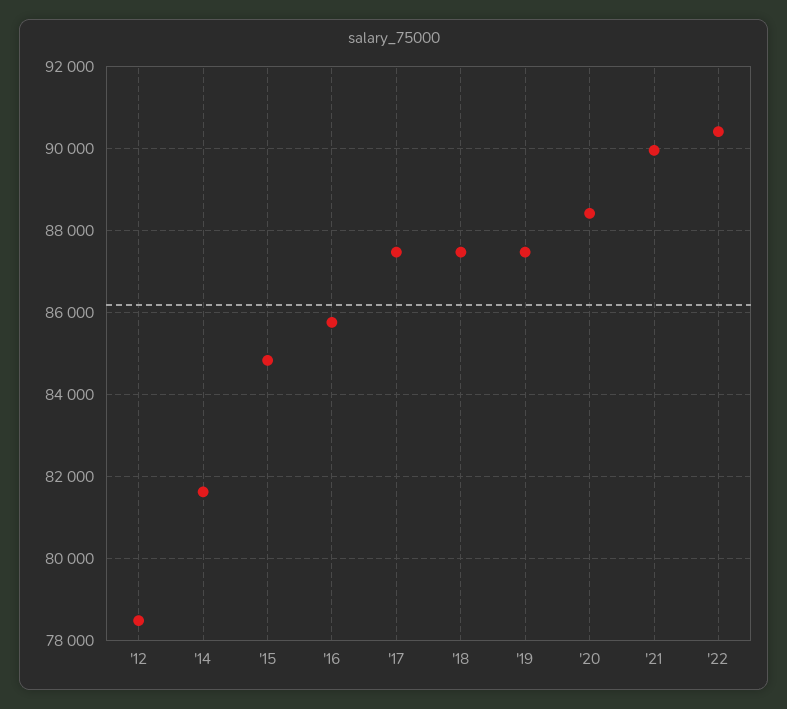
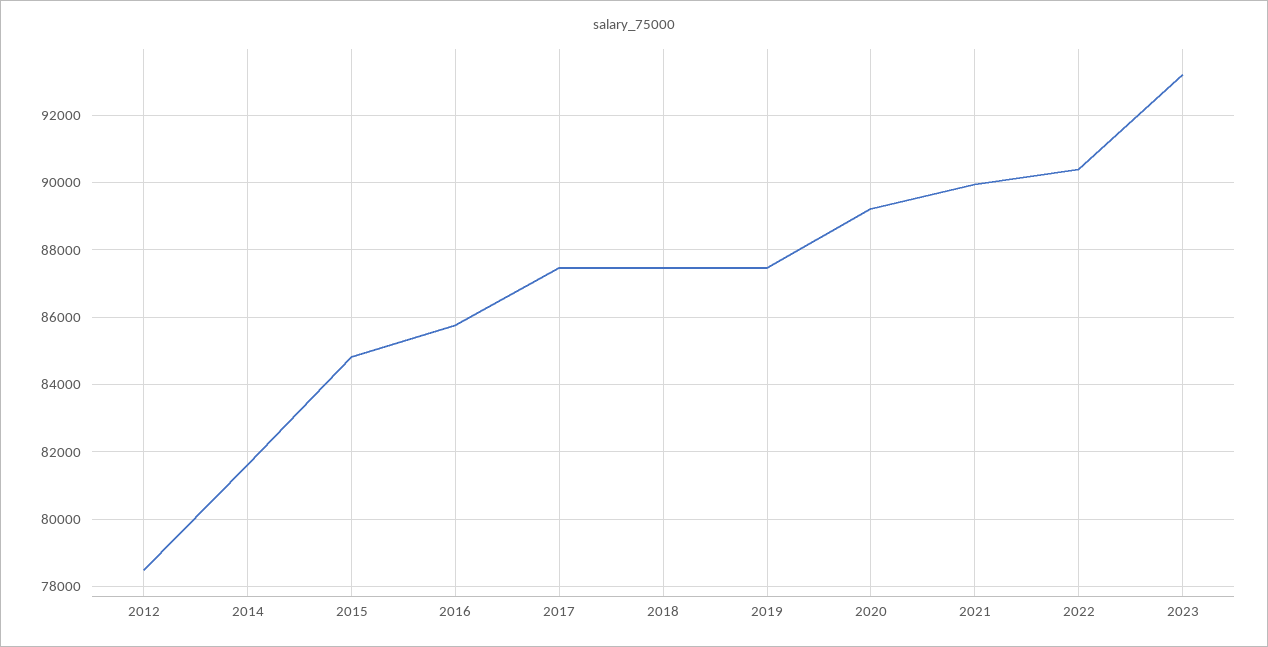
'20: 88400 -> 89200
2023: none -> 93200

